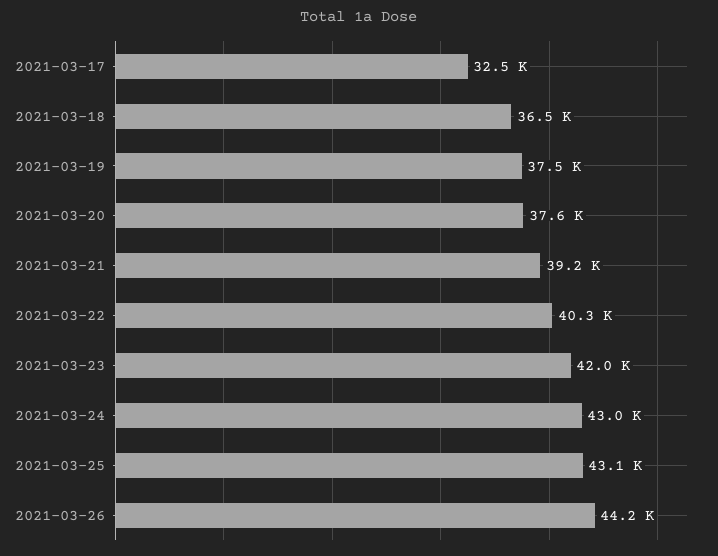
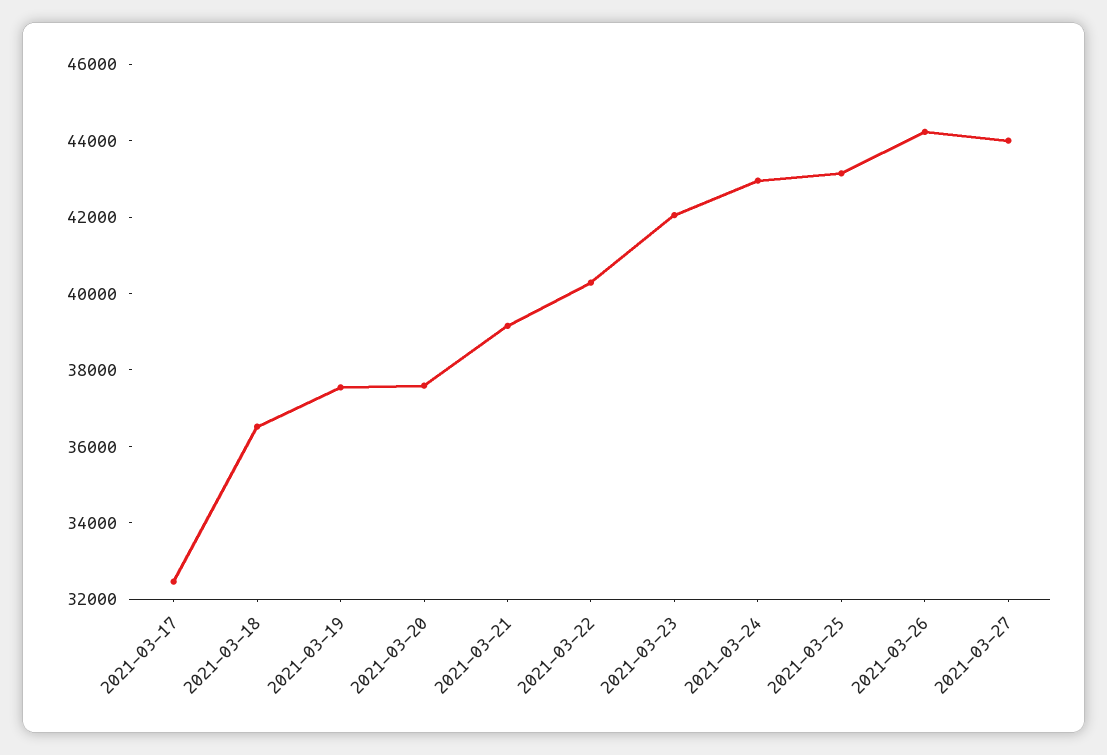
2021-03-27: none -> 44000

